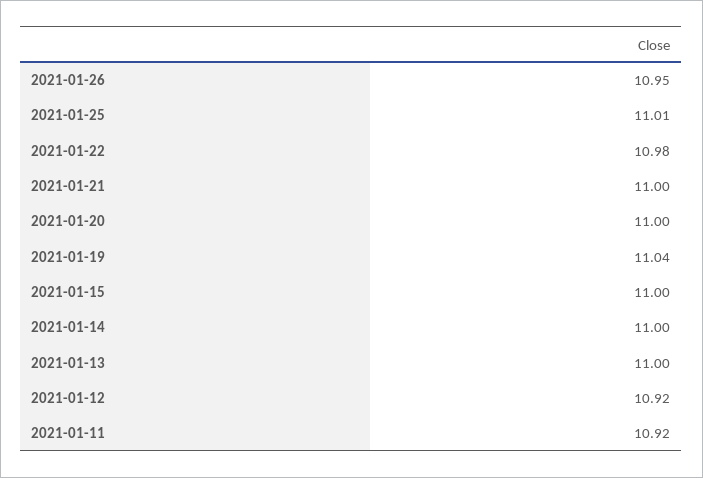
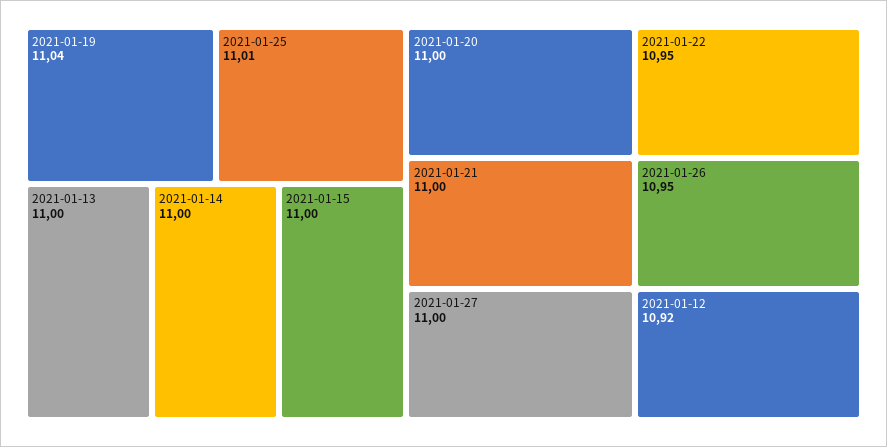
2021-01-22: 10.98 -> 10.95
2021-01-11: 10.92 -> none
2021-01-27: none -> 11

